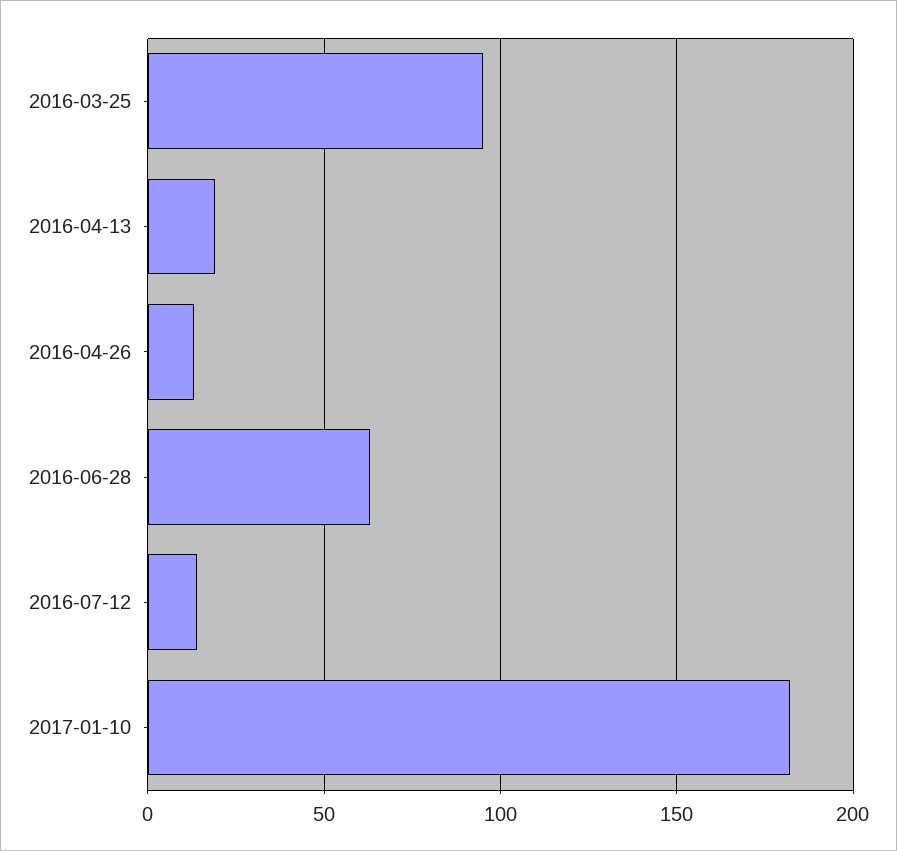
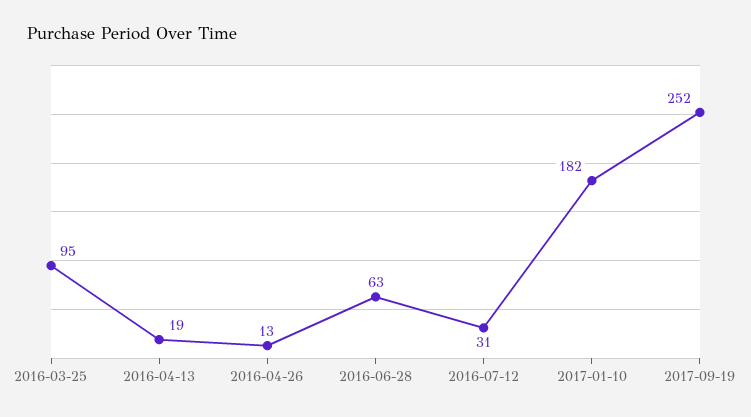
2016-07-12: 15 -> 31
2017-09-19: none -> 252

